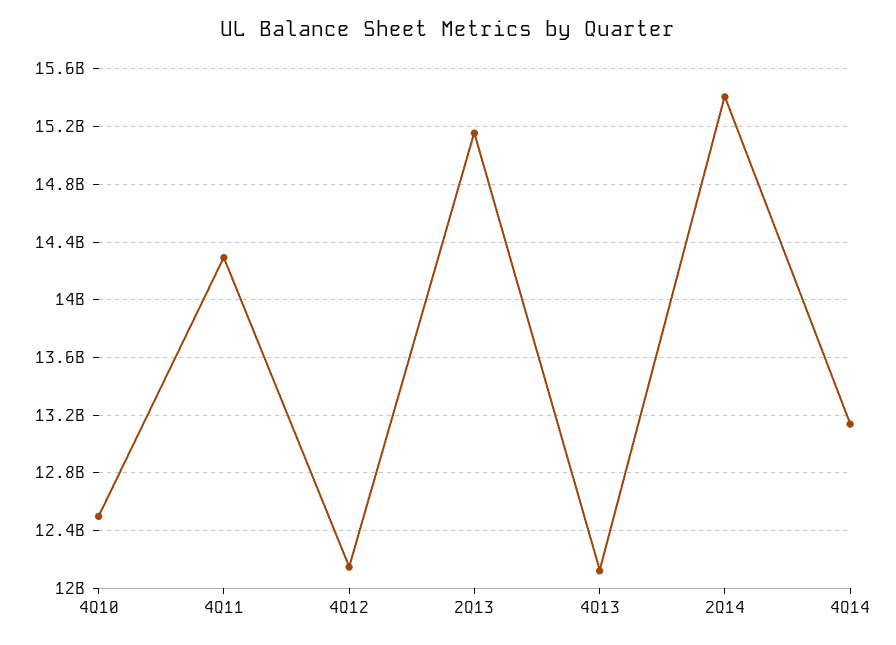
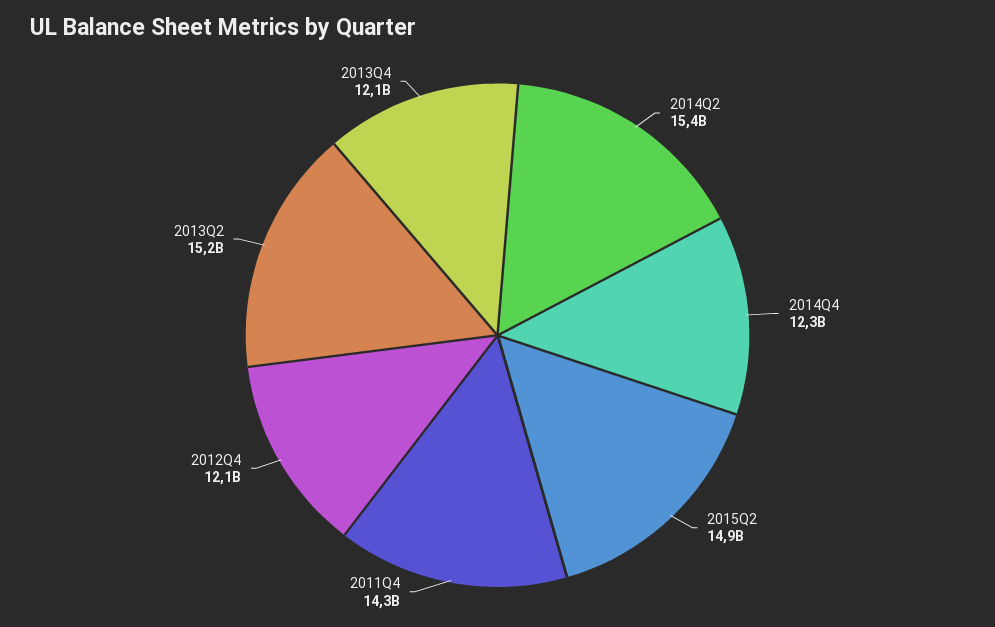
4Q10: 12500000000 -> none
4Q14: 13150000000 -> 12300000000
2015Q2: none -> 14900000000

